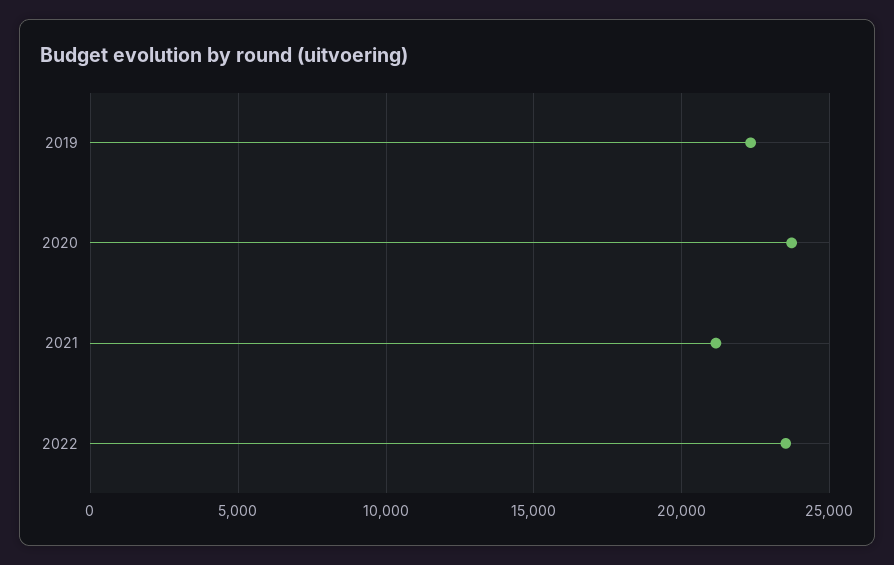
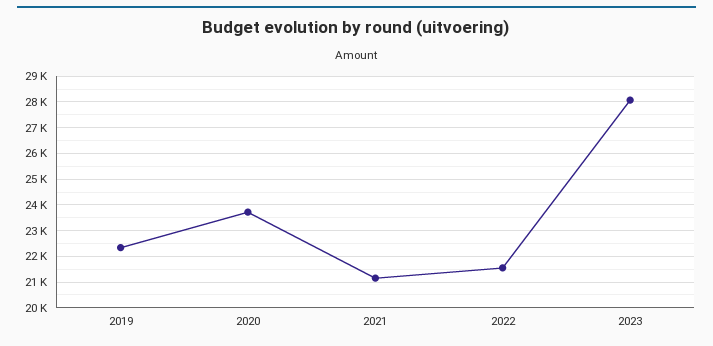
2022: 23500 -> 21500
2023: none -> 28000

